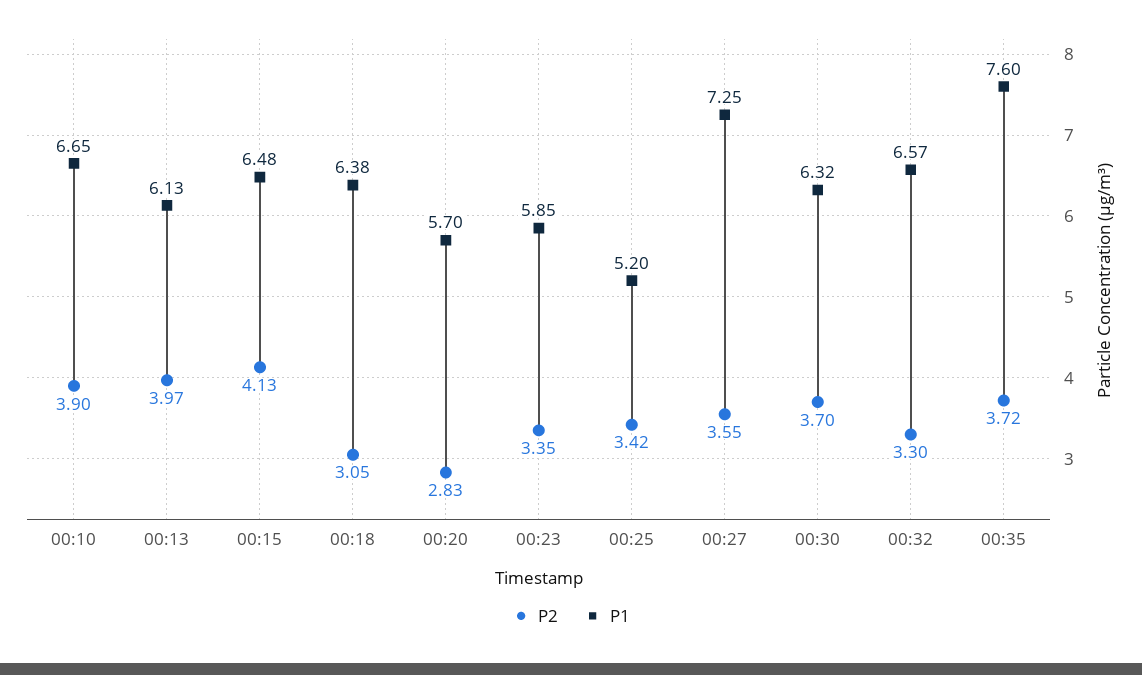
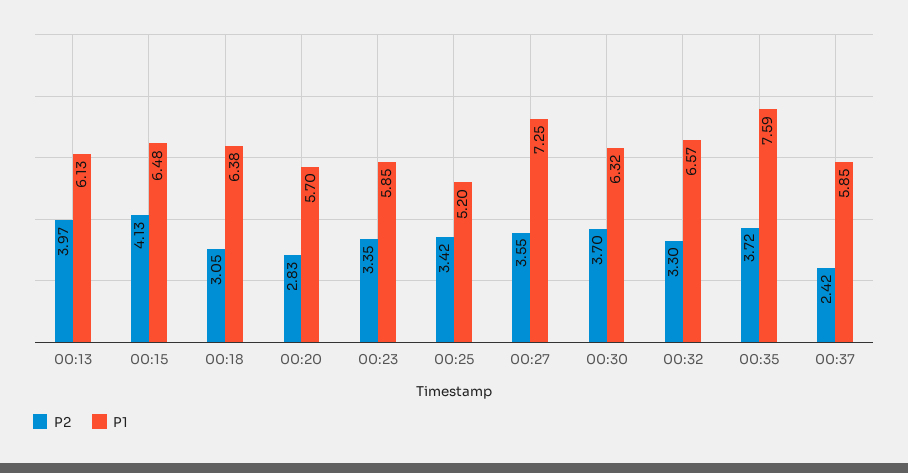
P2, 00:10: 3.9 -> none
P1, 00:10: 6.65 -> none
P1, 00:35: 7.6 -> 7.59
P2, 00:37: none -> 2.42
P1, 00:37: none -> 5.85

